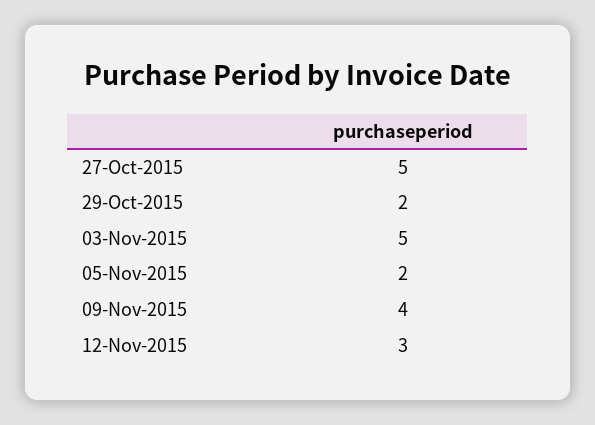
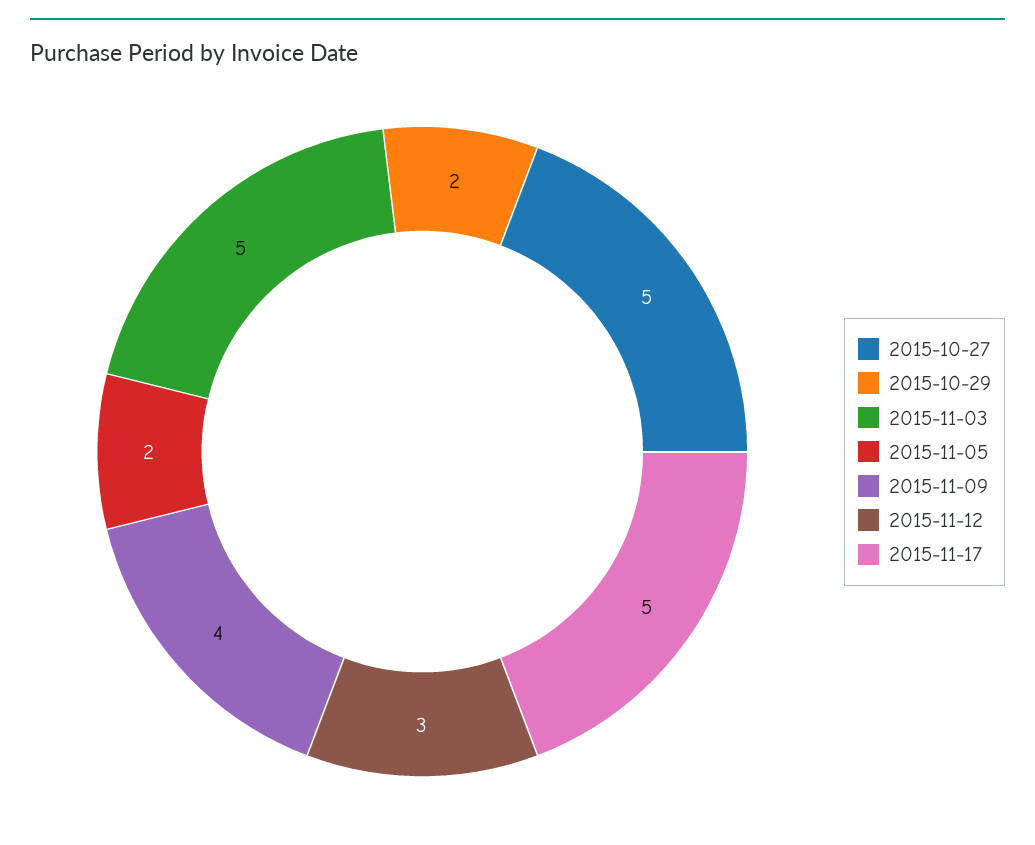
2015-11-17: none -> 5

